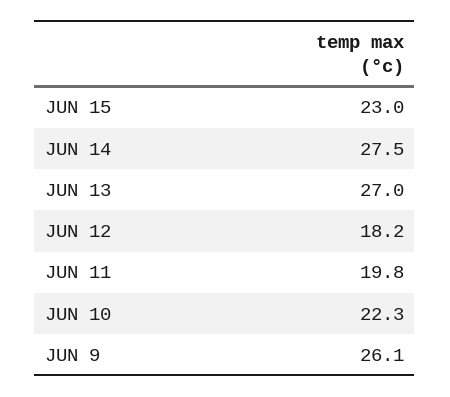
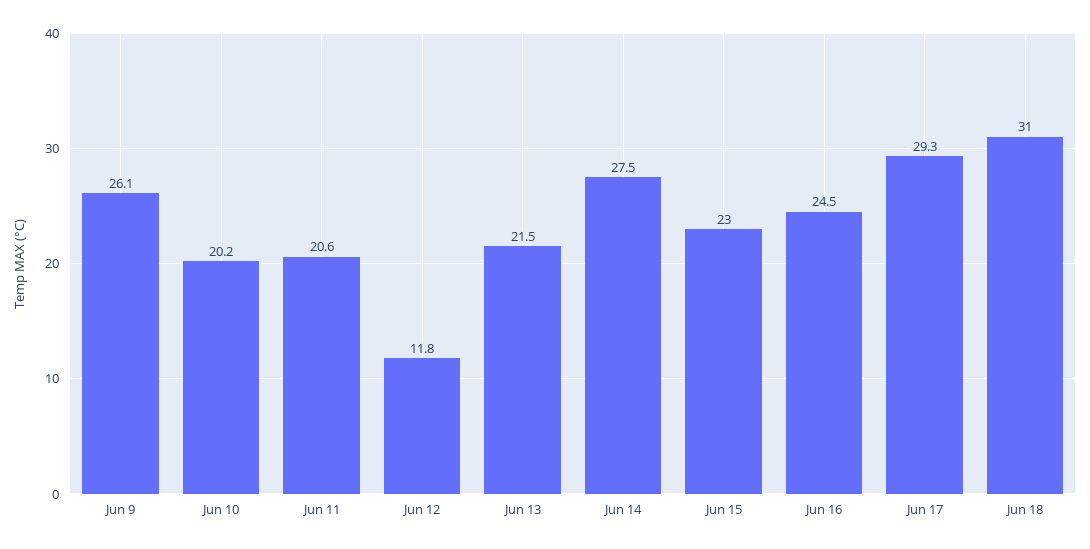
JUN 13: 27 -> 21.5
JUN 12: 18.2 -> 11.8
JUN 11: 19.8 -> 20.6
JUN 10: 22.3 -> 20.2
Jun 16: none -> 24.5
Jun 17: none -> 29.3
Jun 18: none -> 31

